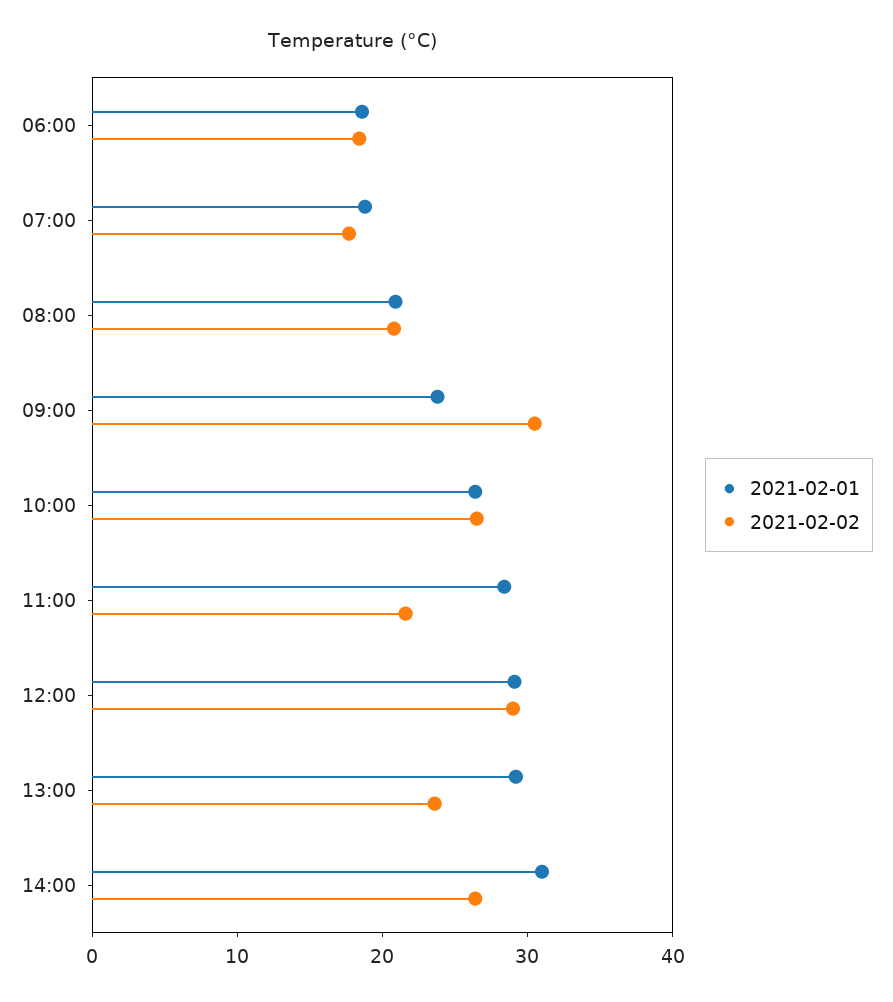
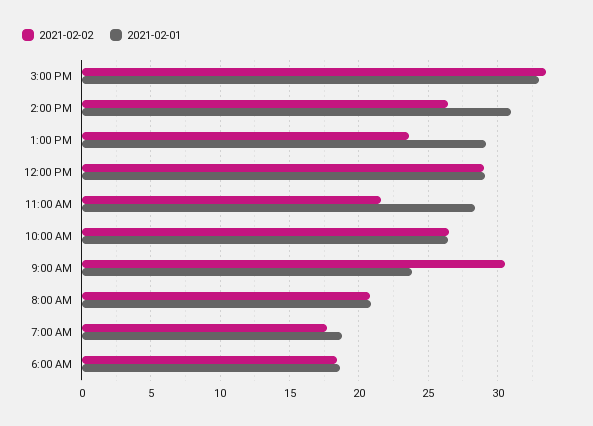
2021-02-02, 3:00 PM: none -> 33.5
2021-02-01, 3:00 PM: none -> 33

